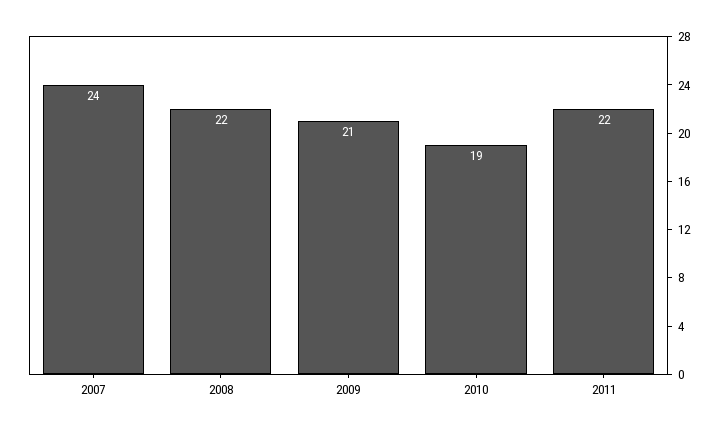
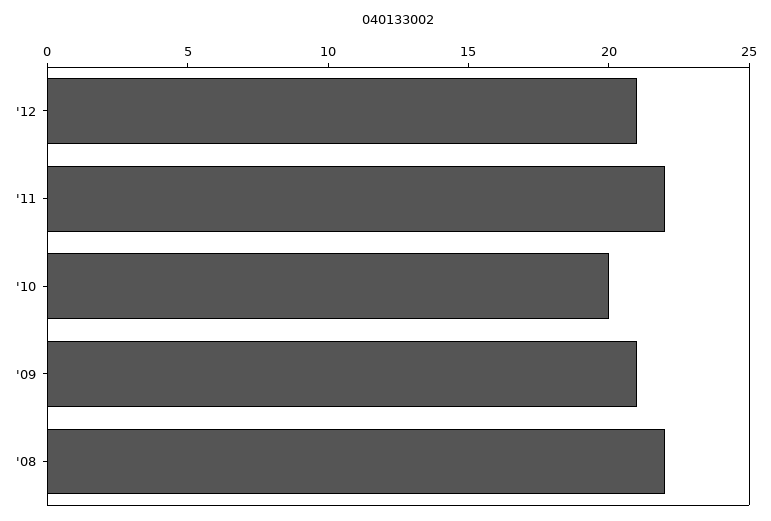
2007: 24 -> none
2010: 19 -> 20
'12: none -> 21

